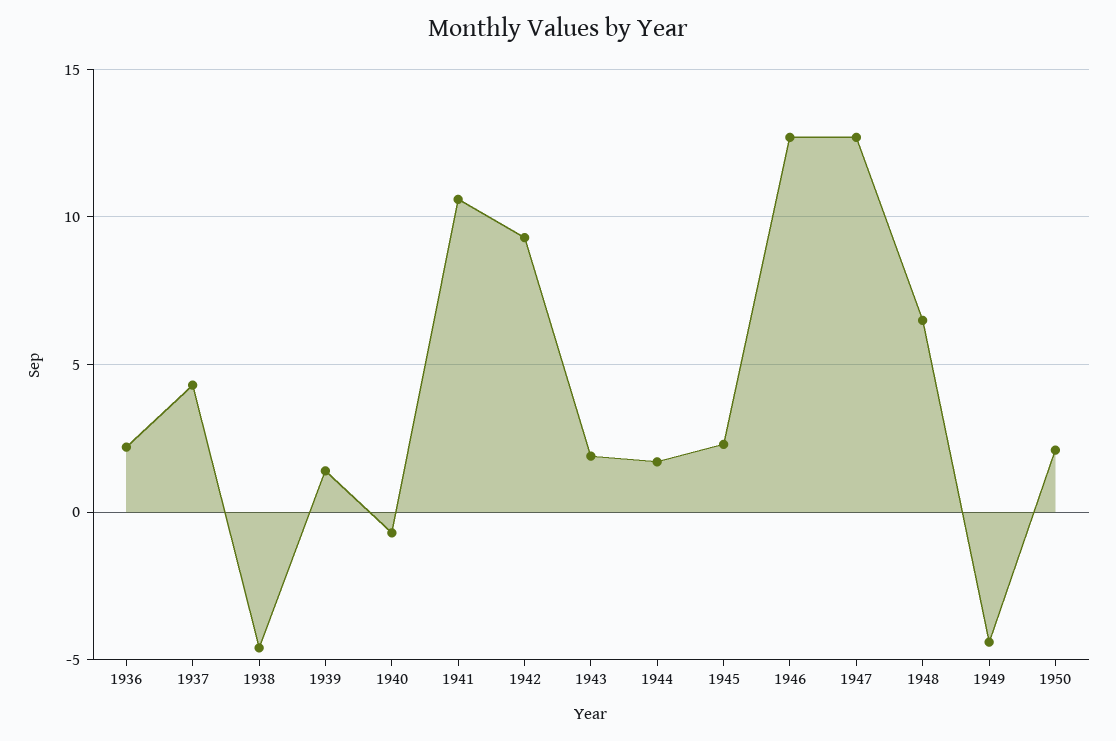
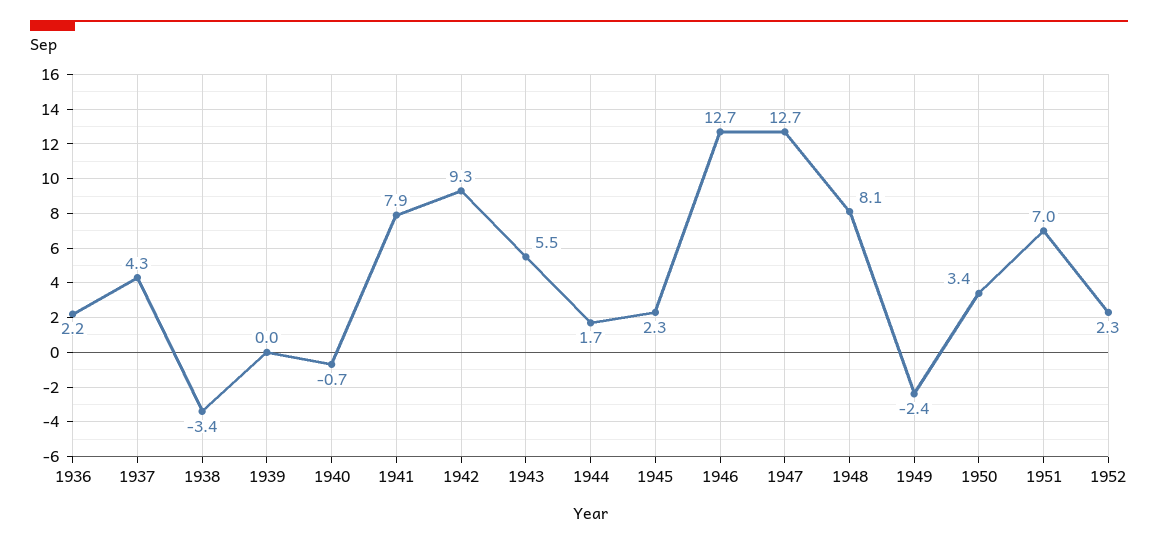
1938: -4.5 -> -3.4
1939: 1.5 -> 0
1941: 10.5 -> 7.9
1943: 2 -> 5.5
1948: 6.5 -> 8.1
1949: -4.5 -> -2.4
1950: 2 -> 3.4
1951: none -> 7
1952: none -> 2.3

